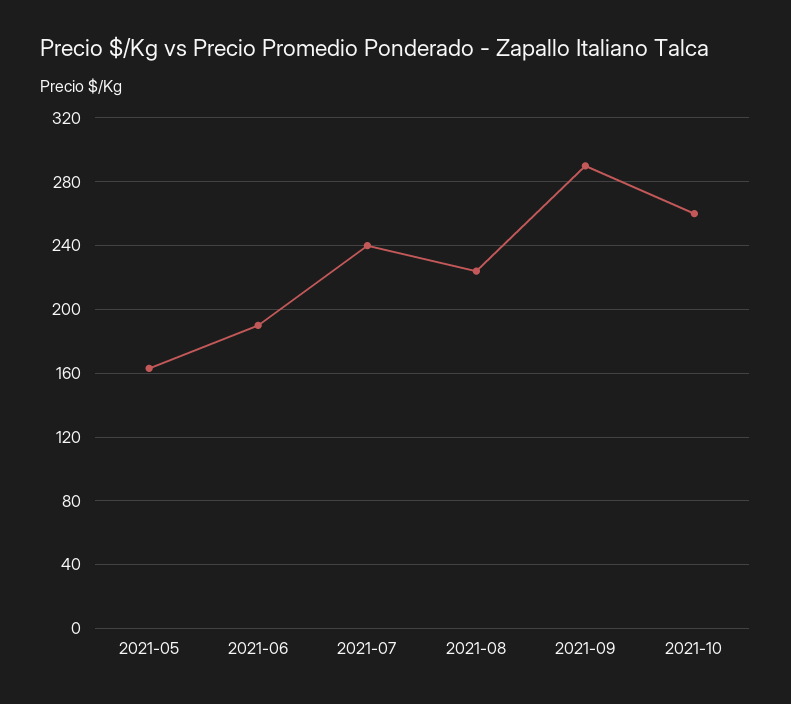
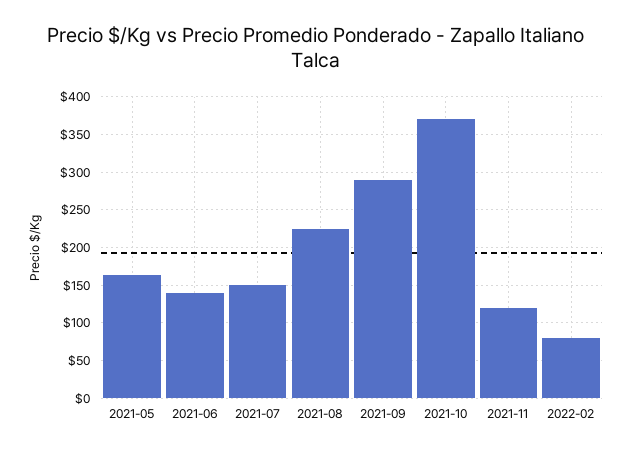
2021-06: 190 -> 140
2021-07: 240 -> 150
2021-10: 260 -> 370
2021-11: none -> 120
2022-02: none -> 80

